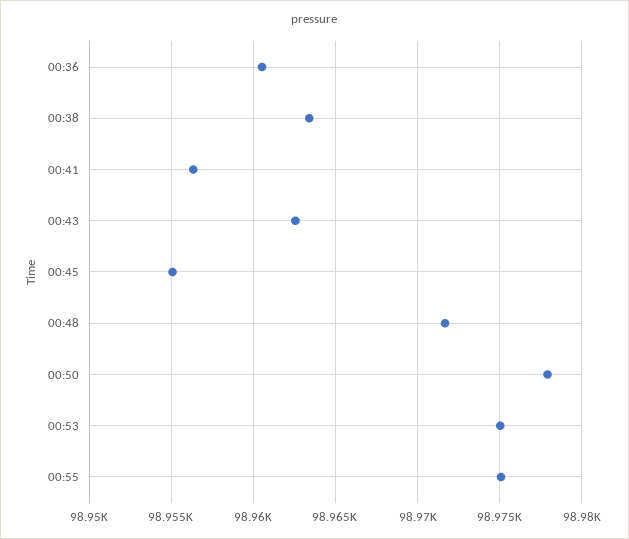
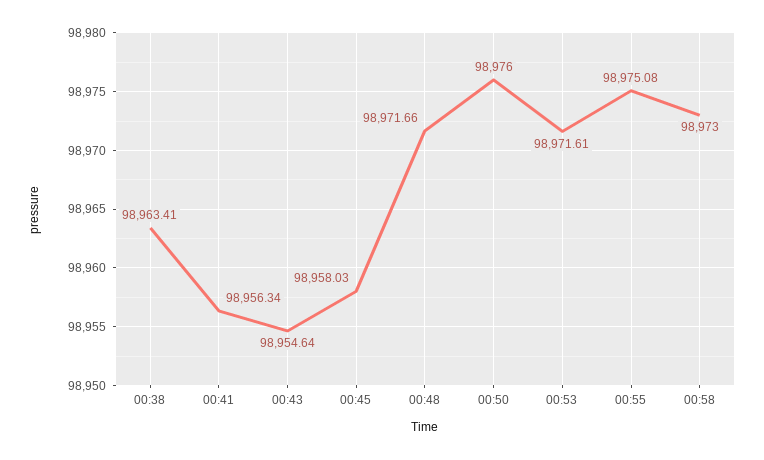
00:36: 98960.5 -> none
00:43: 98962.5 -> 98954.64
00:45: 98955 -> 98958.03
00:50: 98978 -> 98976
00:53: 98975 -> 98971.61
00:58: none -> 98973

